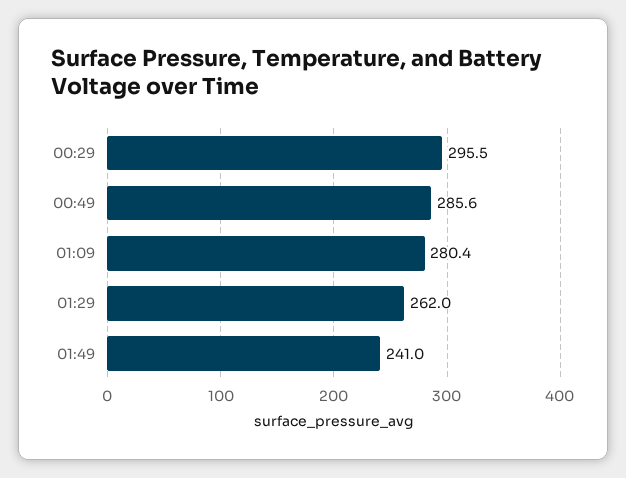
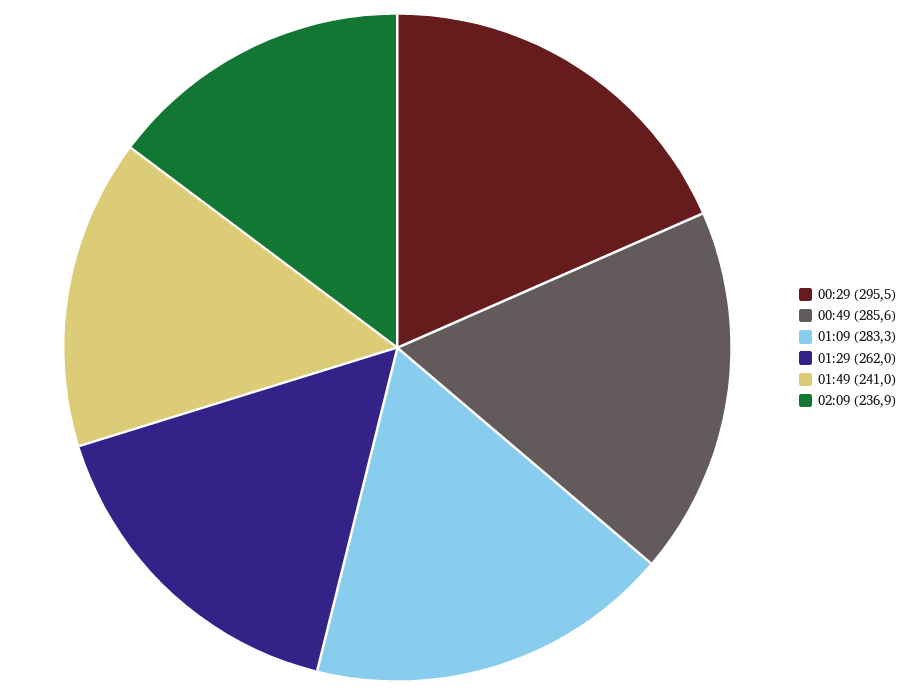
01:09: 280.4 -> 283.3
02:09: none -> 236.9

